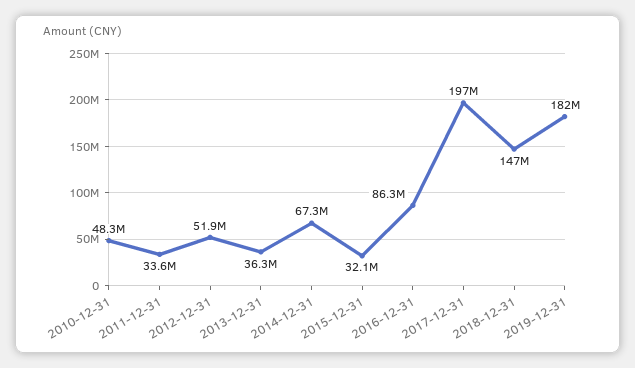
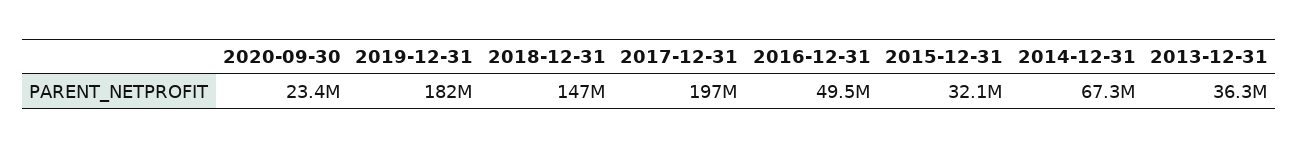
2010-12-31: 48300000 -> none
2011-12-31: 33600000 -> none
2012-12-31: 51900000 -> none
2016-12-31: 86300000 -> 49500000
2020-09-30: none -> 23400000

